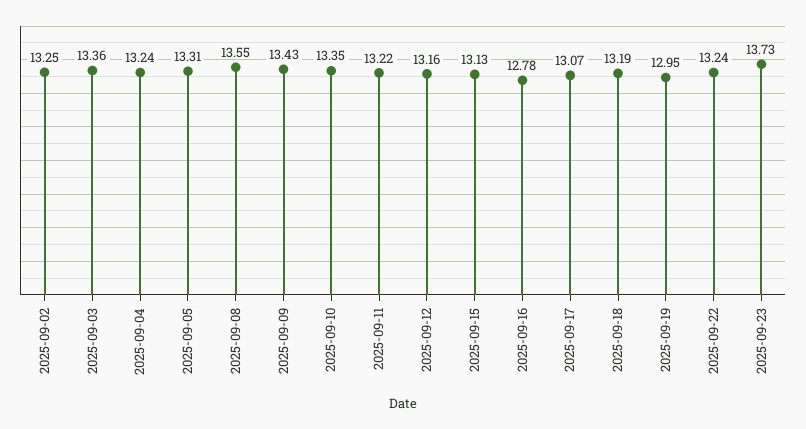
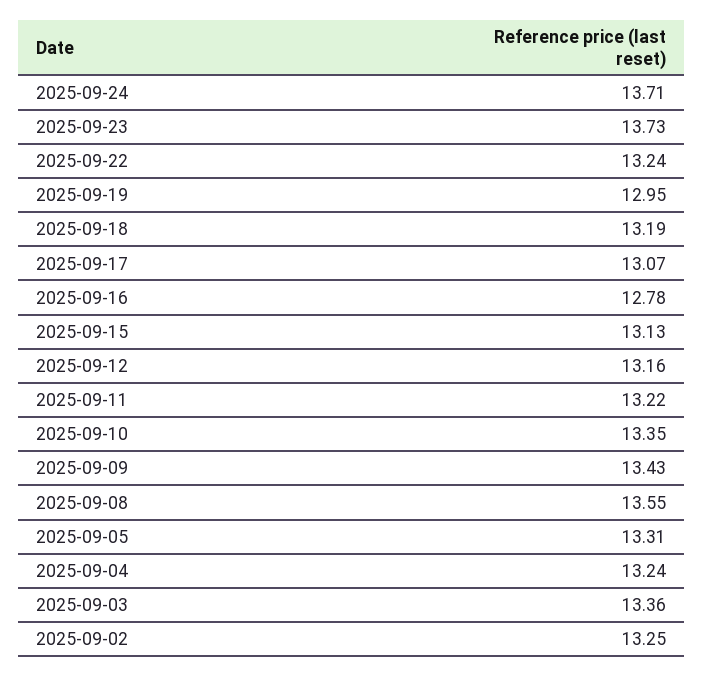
2025-09-24: none -> 13.71

